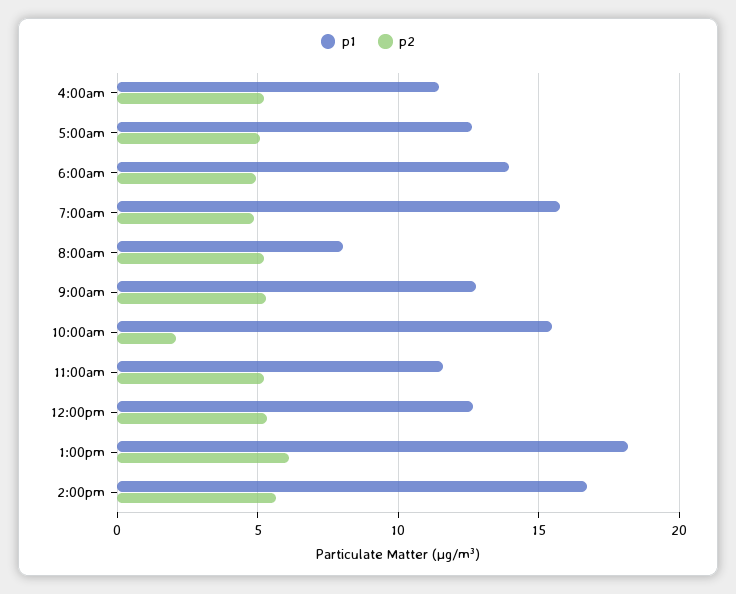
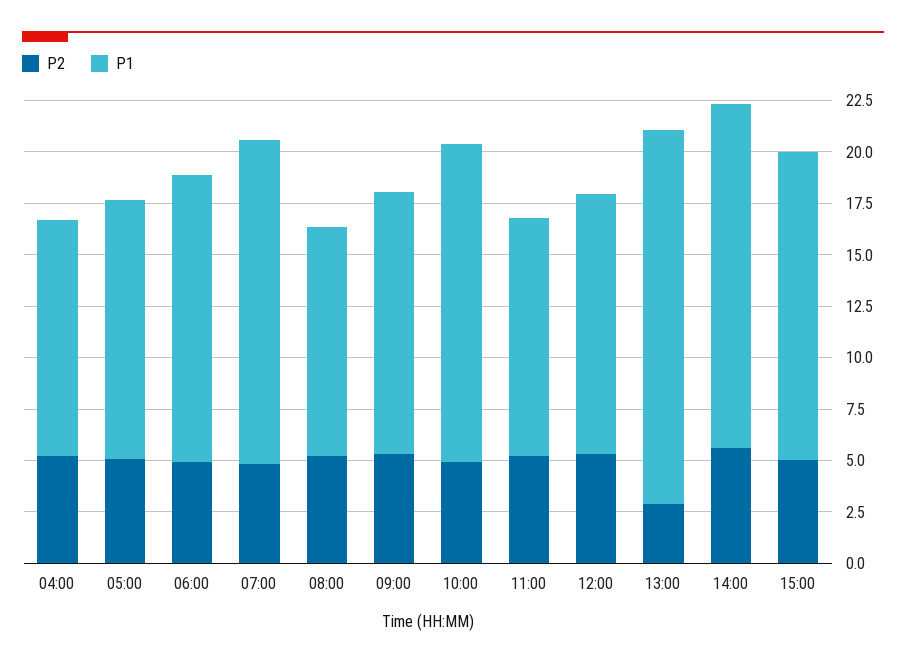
p1, 8:00am: 8 -> 11
p2, 10:00am: 2 -> 5
p2, 1:00pm: 6 -> 3
p2, 15:00: none -> 5
p1, 15:00: none -> 15

